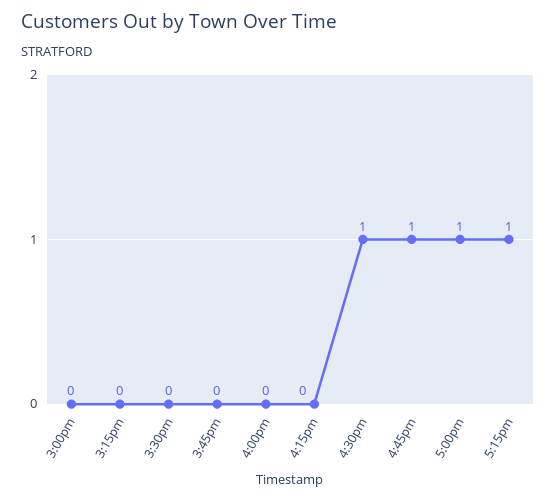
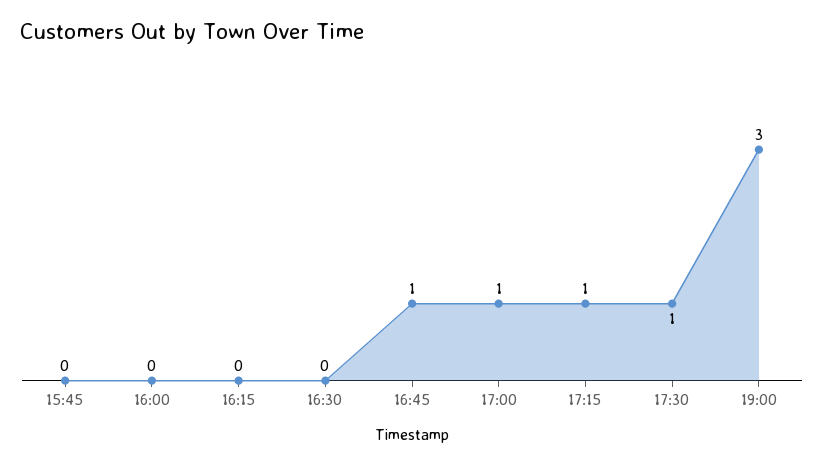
3:00pm: 0 -> none
3:15pm: 0 -> none
3:30pm: 0 -> none
4:30pm: 1 -> 0
17:30: none -> 1
19:00: none -> 3

